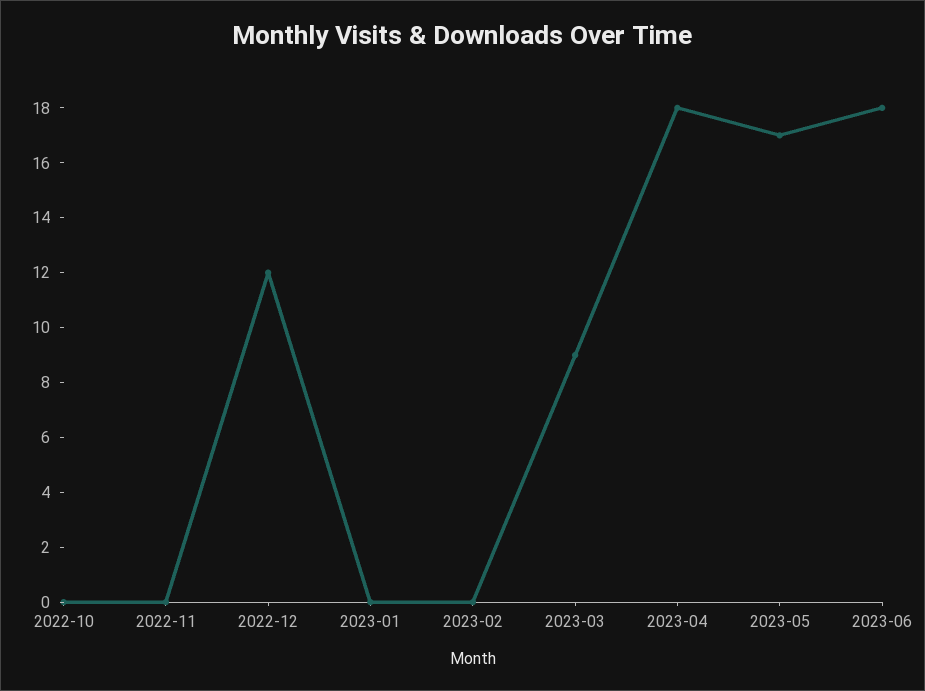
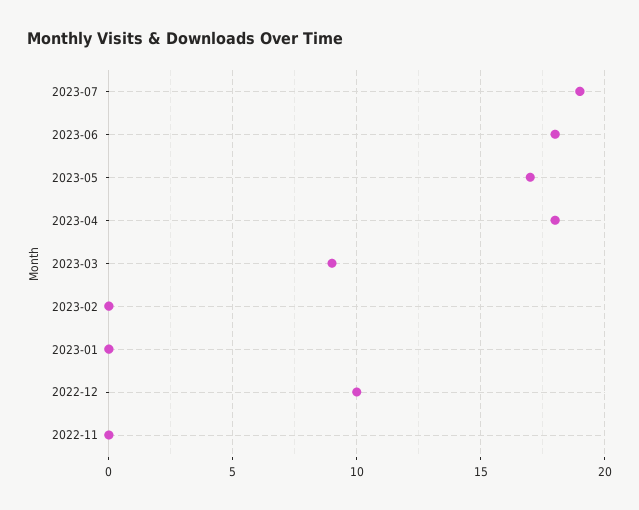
2022-10: 0 -> none
2022-12: 12 -> 10
2023-07: none -> 19

